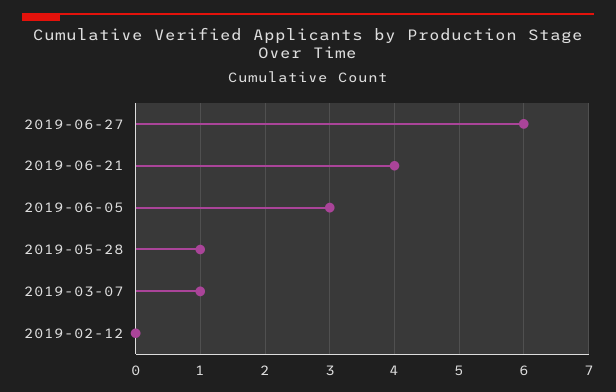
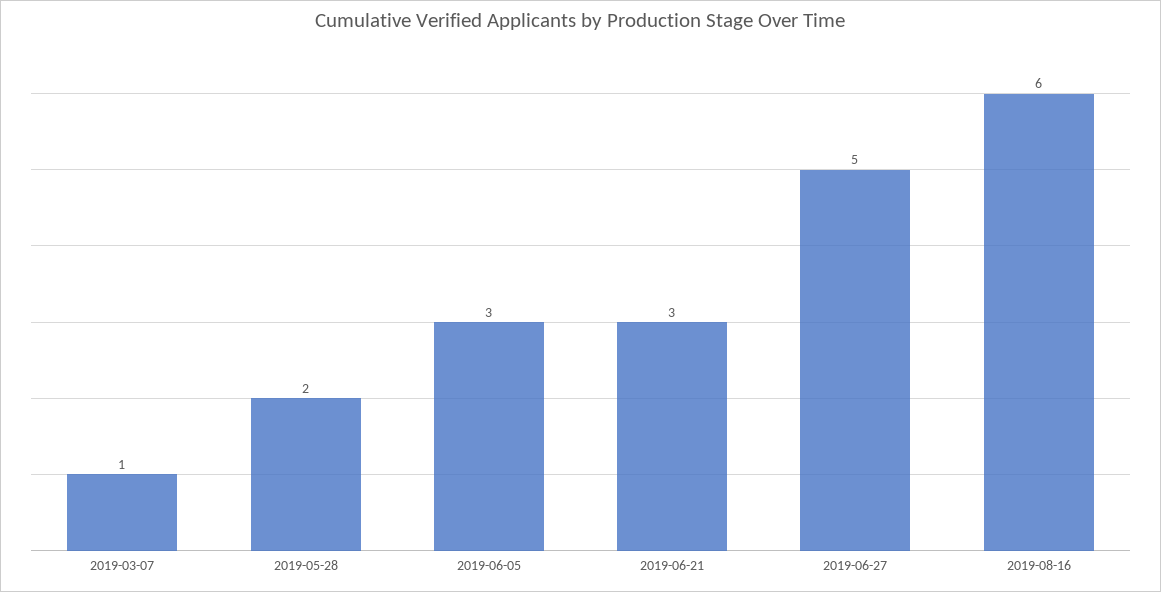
2019-06-27: 6 -> 5
2019-06-21: 4 -> 3
2019-05-28: 1 -> 2
2019-02-12: 0 -> none
2019-08-16: none -> 6

